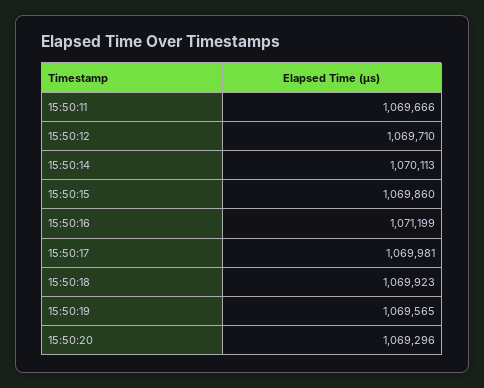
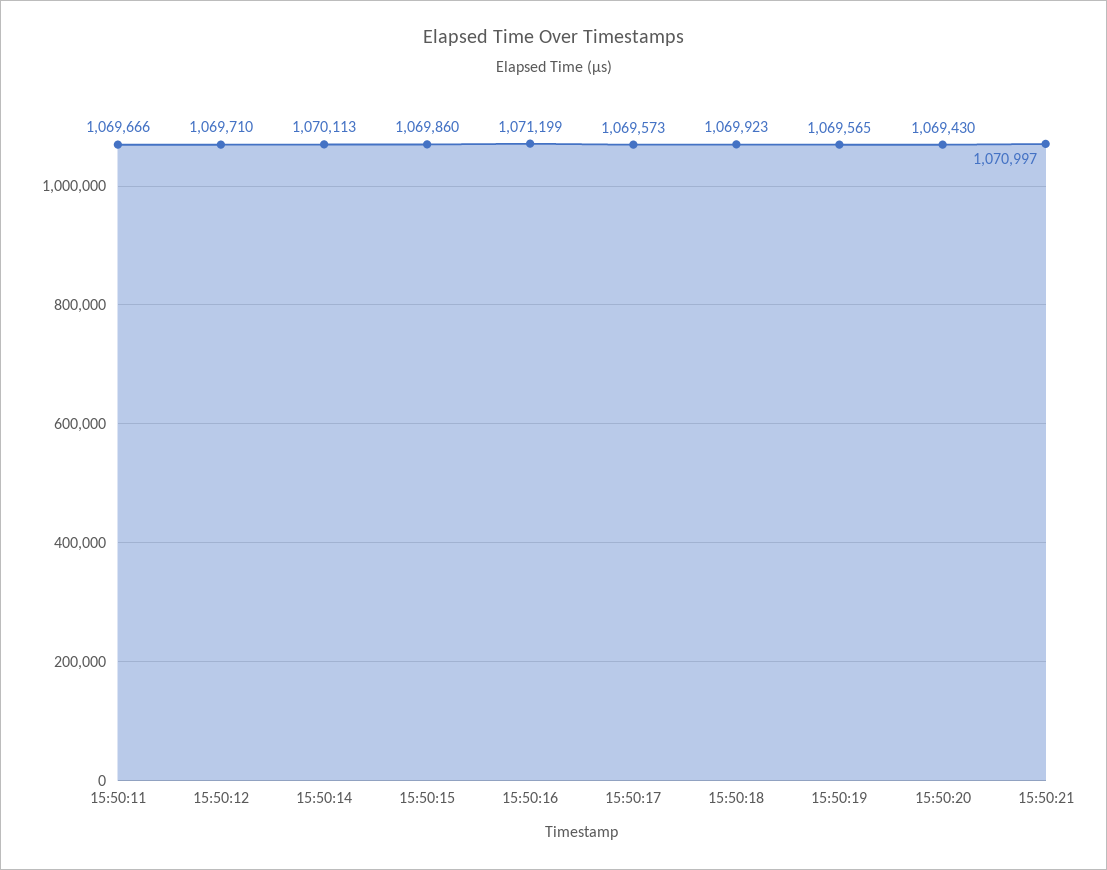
15:50:17: 1069981 -> 1069573
15:50:20: 1069296 -> 1069430
15:50:21: none -> 1070997

